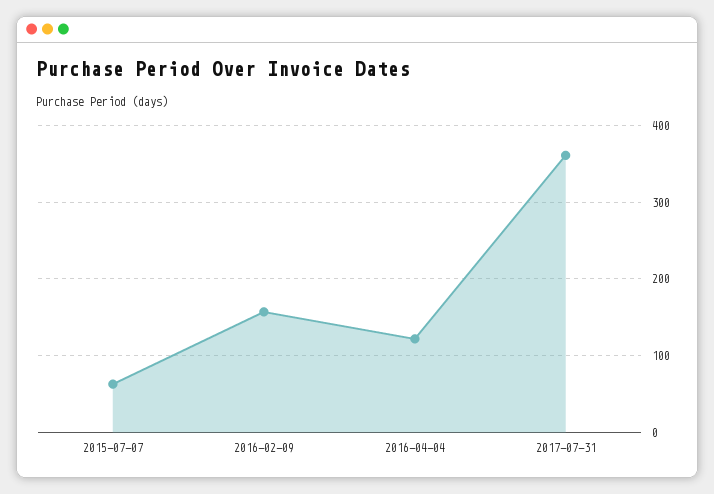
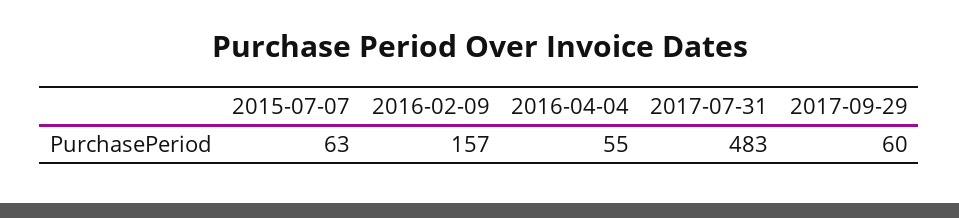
2016-04-04: 120 -> 55
2017-07-31: 360 -> 483
2017-09-29: none -> 60

